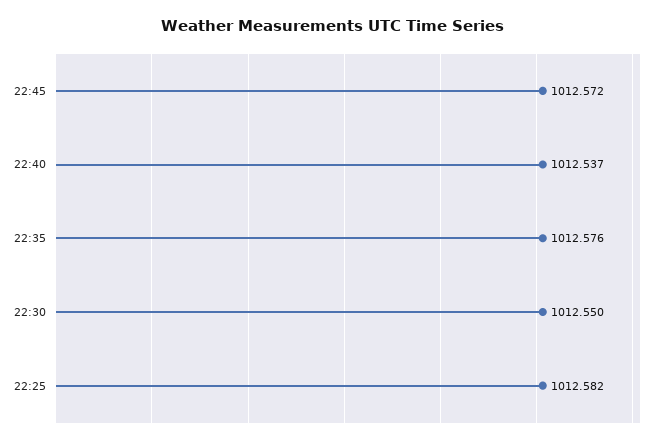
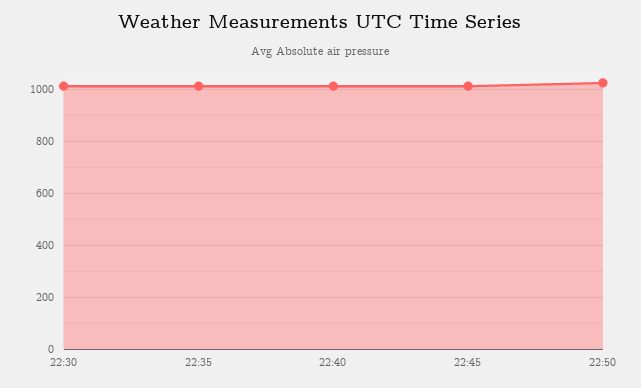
22:25: 1012.582 -> none
22:50: none -> 1025

